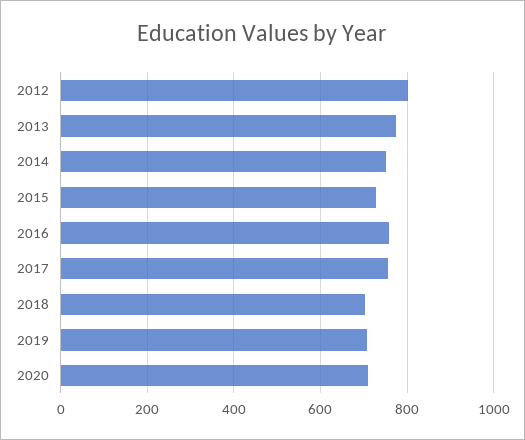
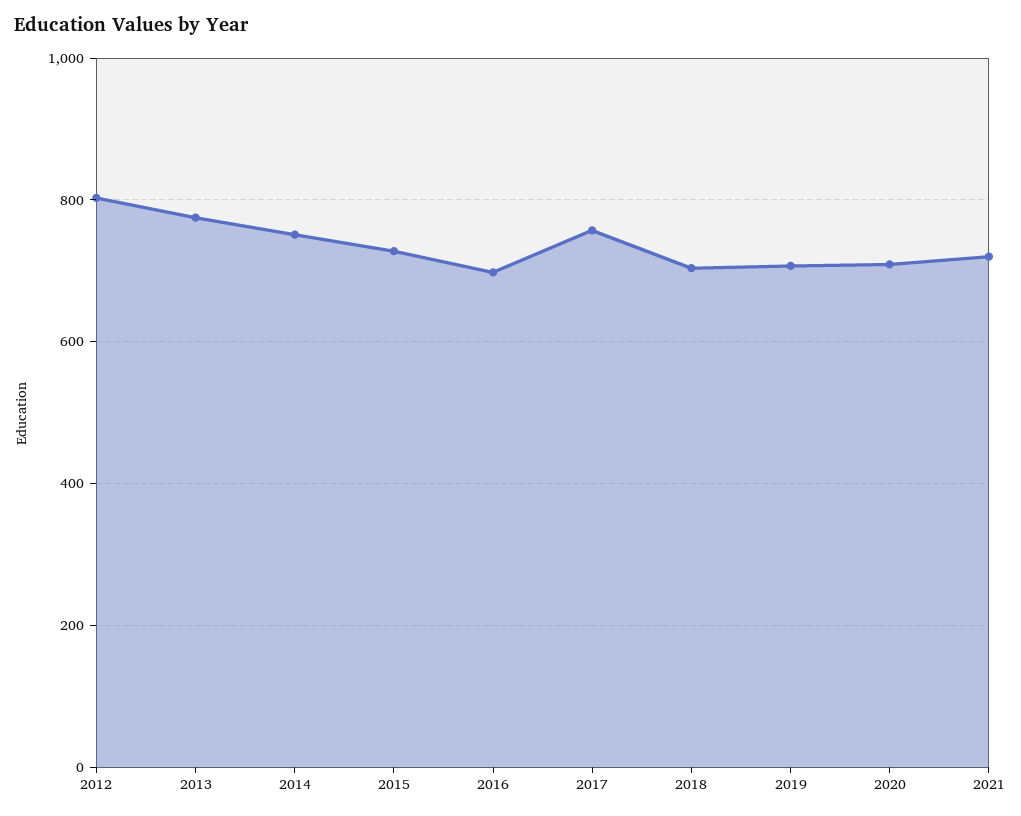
2016: 760 -> 700
2021: none -> 720

